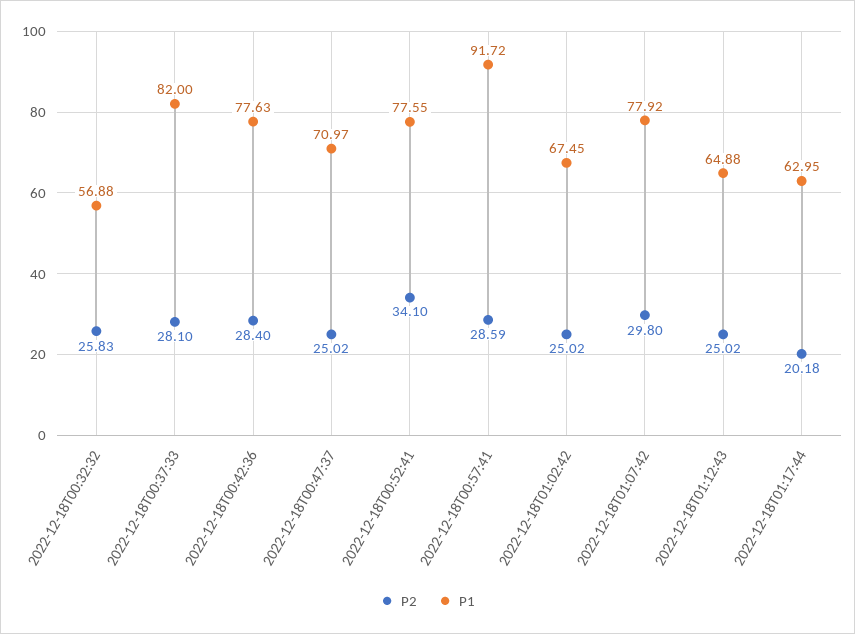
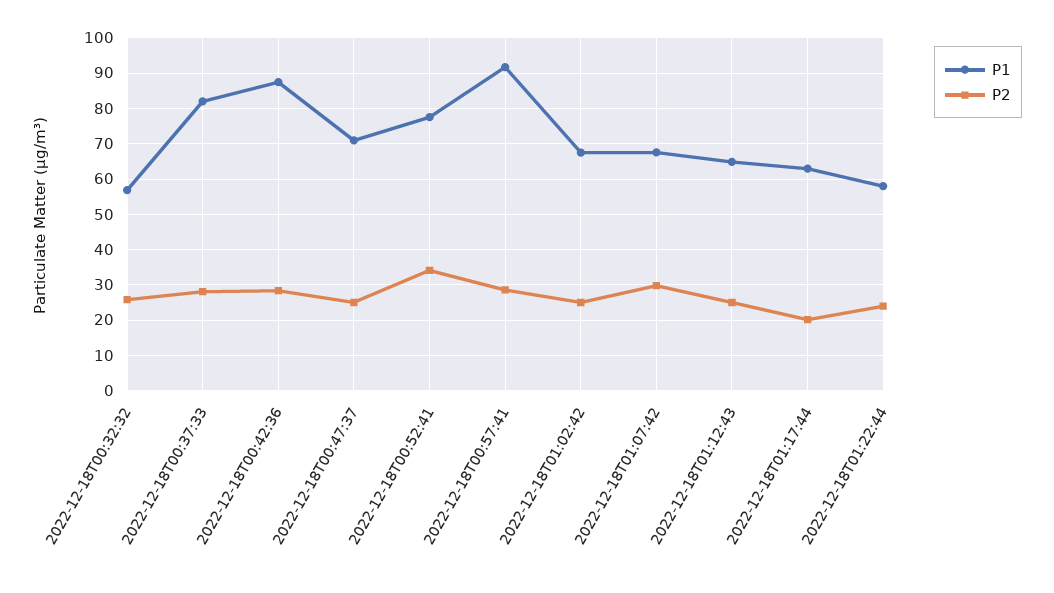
P1, 2022-12-18T00:42:36: 77.63 -> 88
P1, 2022-12-18T01:07:42: 77.92 -> 68
P1, 2022-12-18T01:22:44: none -> 58
P2, 2022-12-18T01:22:44: none -> 24

